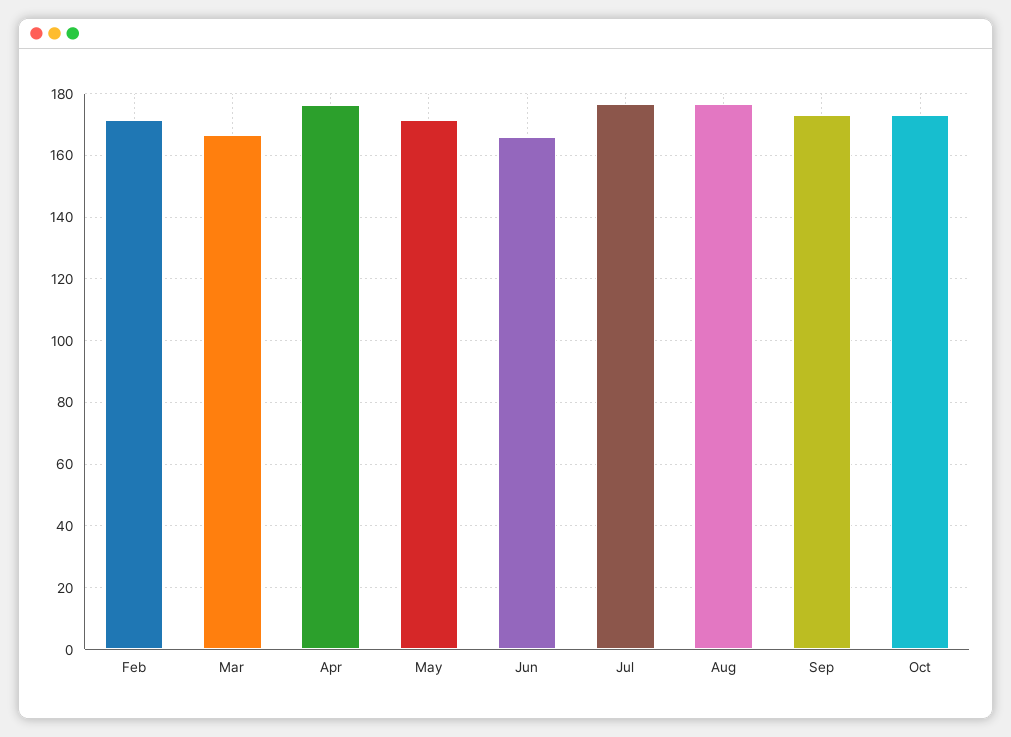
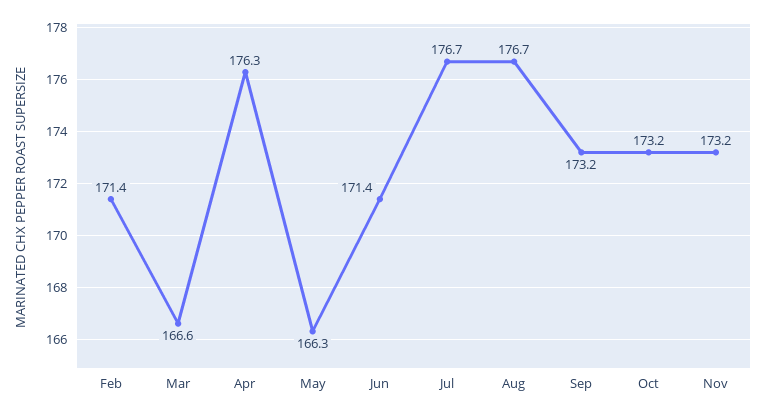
May: 172 -> 166.3
Jun: 166 -> 171.4
Nov: none -> 173.2

